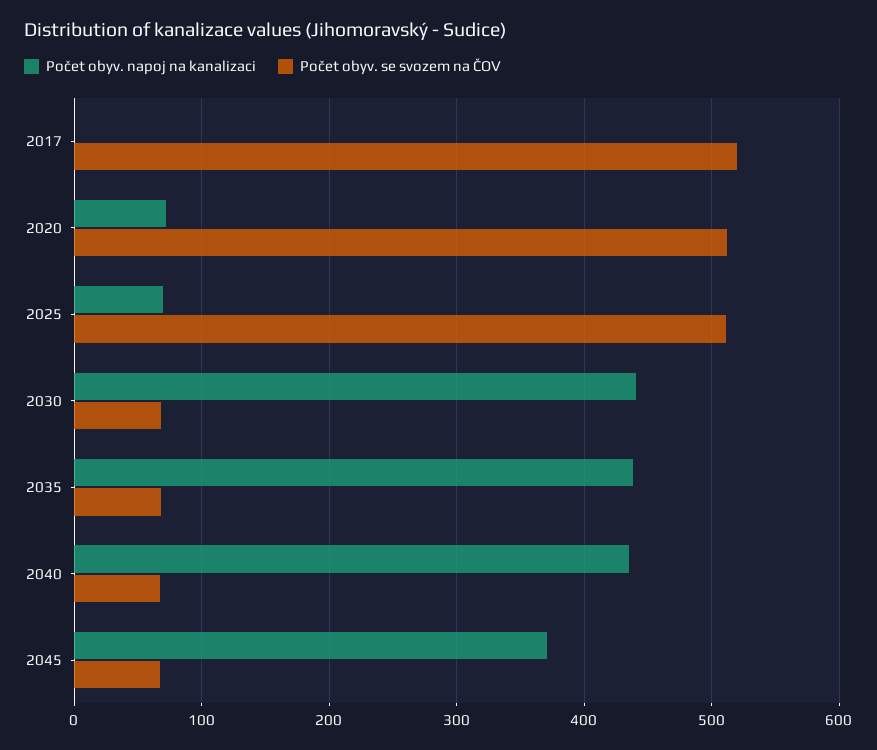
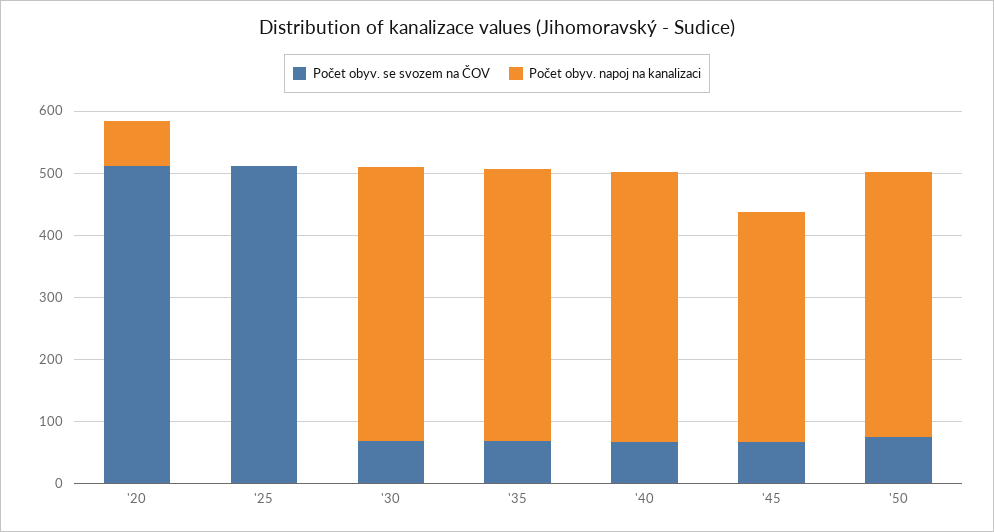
Počet obyv. napoj na kanalizaci, 2017: 0 -> none
Počet obyv. se svozem na ČOV, 2017: 520 -> none
Počet obyv. napoj na kanalizaci, 2025: 70 -> 0
Počet obyv. se svozem na ČOV, '50: none -> 80
Počet obyv. napoj na kanalizaci, '50: none -> 420

